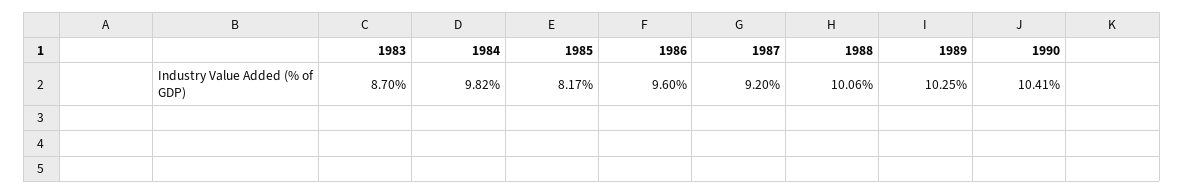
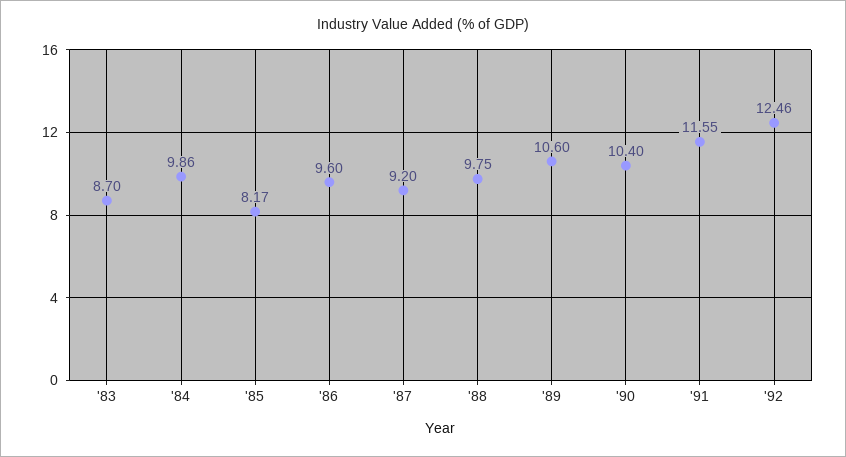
1984: 9.82 -> 9.86
1988: 10.06 -> 9.75
1989: 10.25 -> 10.6
1990: 10.41 -> 10.4
'91: none -> 11.55
'92: none -> 12.46

